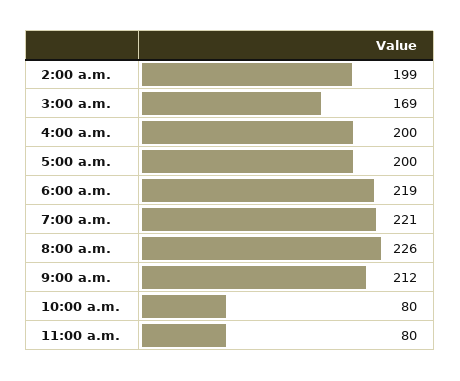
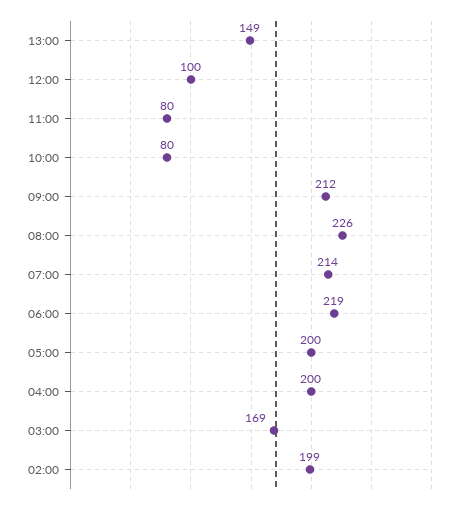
7:00 a.m.: 221 -> 214
13:00: none -> 149
12:00: none -> 100

